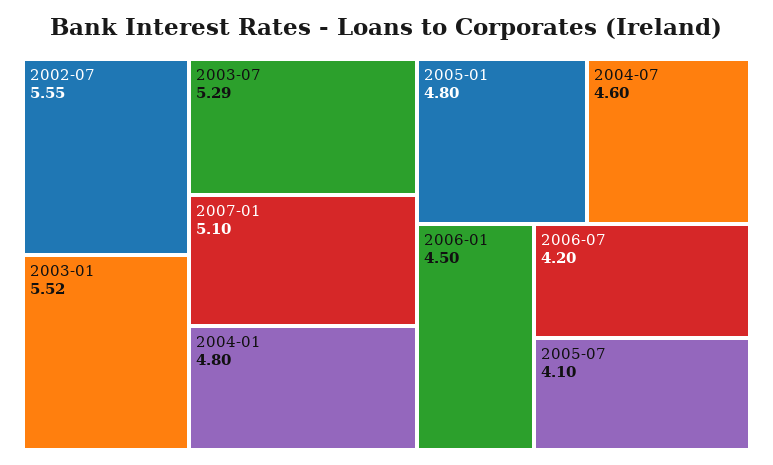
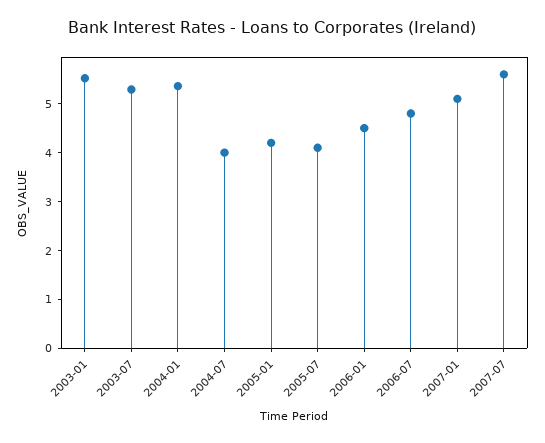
2002-07: 5.55 -> none
2004-01: 4.8 -> 5.4
2005-01: 4.8 -> 4.2
2004-07: 4.6 -> 4
2006-07: 4.2 -> 4.8
2007-07: none -> 5.6

